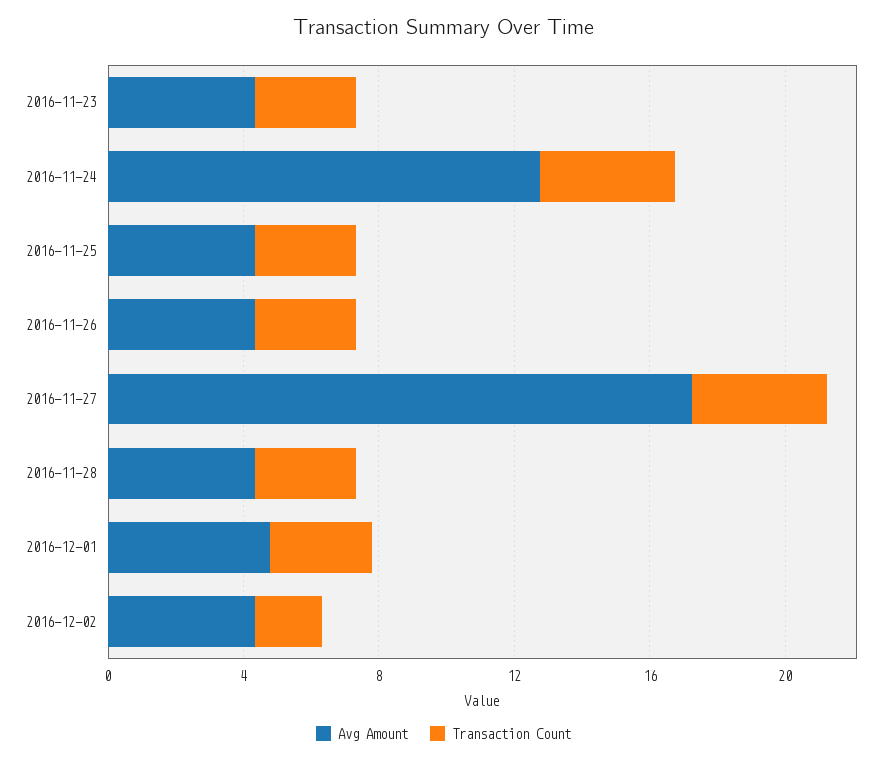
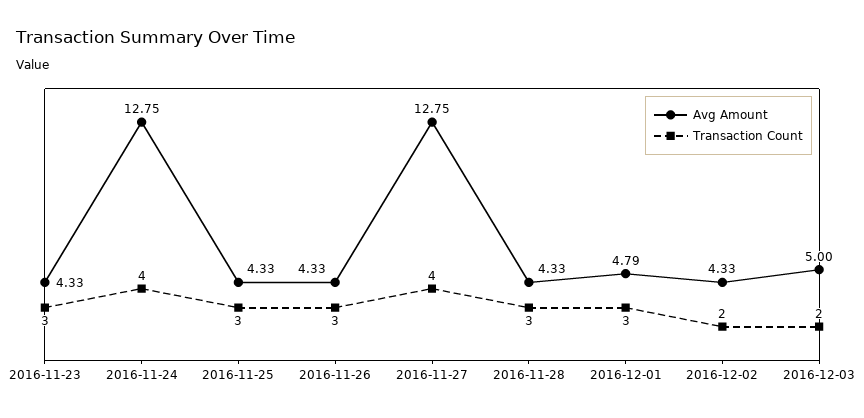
Avg Amount, 2016-11-27: 17 -> 12.75
Avg Amount, 2016-12-03: none -> 5
Transaction Count, 2016-12-03: none -> 2

